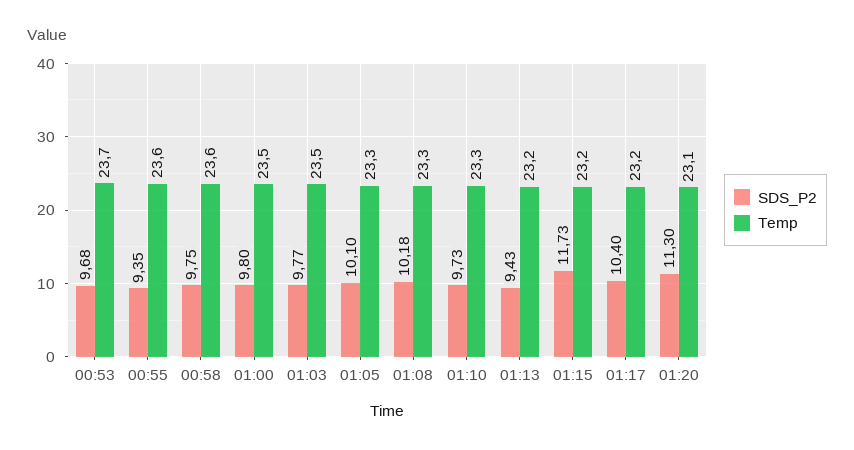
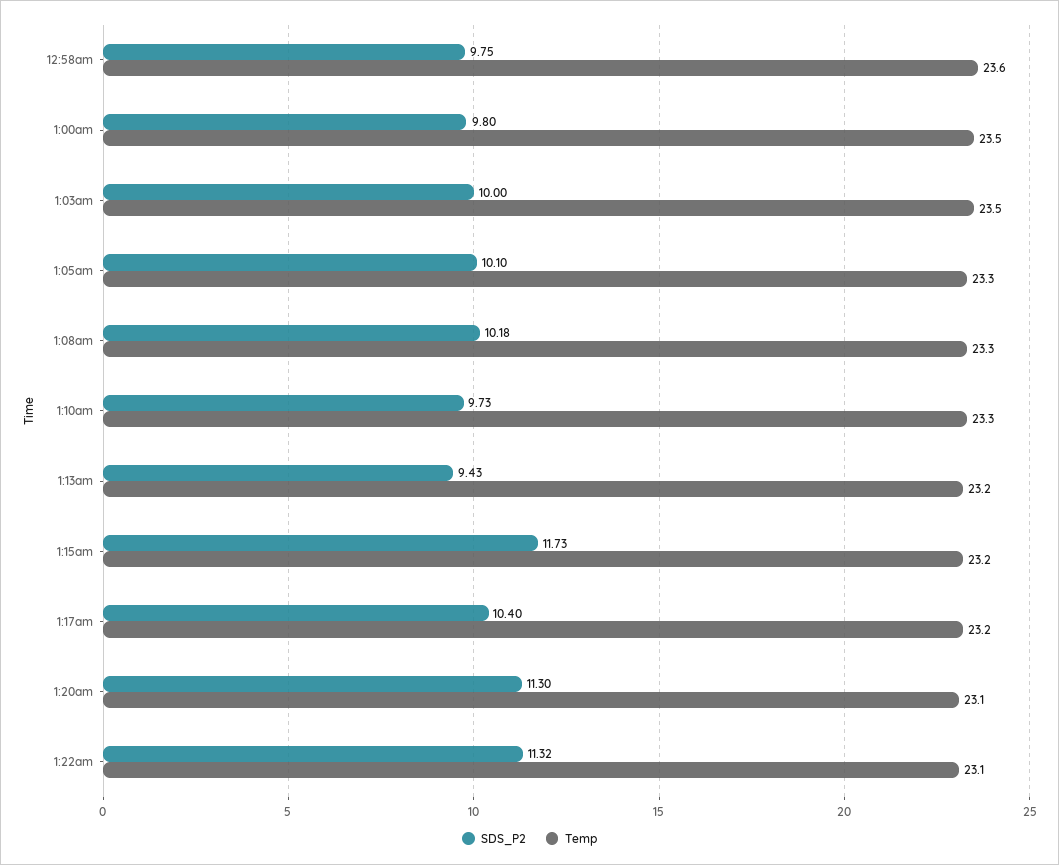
SDS_P2, 00:53: 9.68 -> none
Temp, 00:53: 23.7 -> none
SDS_P2, 00:55: 9.35 -> none
Temp, 00:55: 23.6 -> none
SDS_P2, 01:03: 9.77 -> 10
SDS_P2, 1:22am: none -> 11.32
Temp, 1:22am: none -> 23.1

